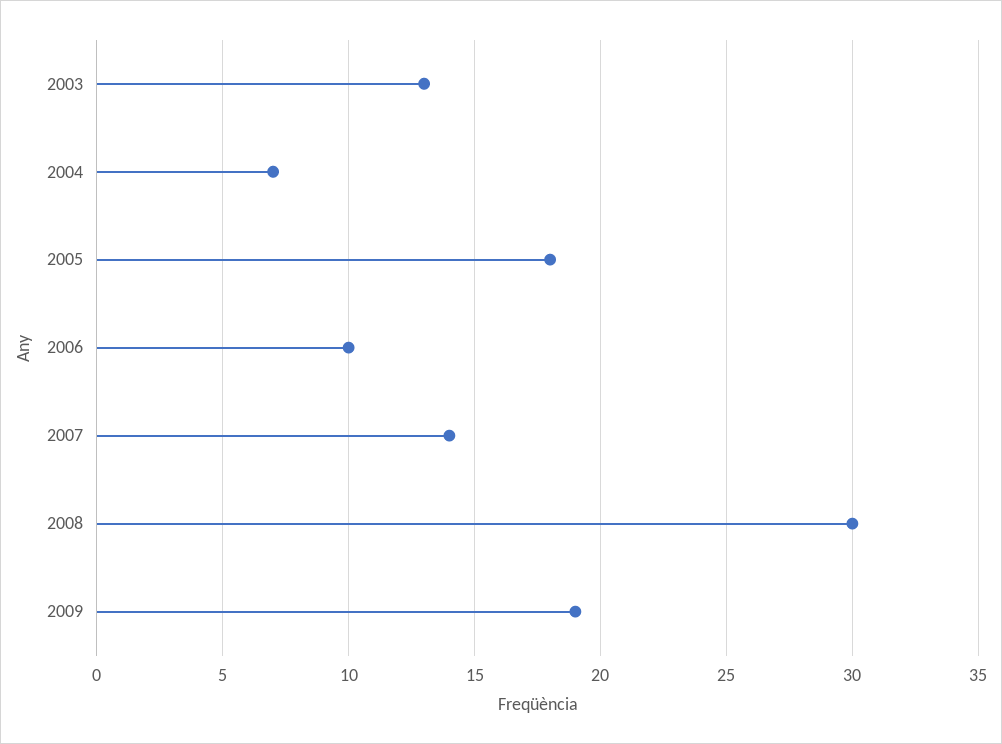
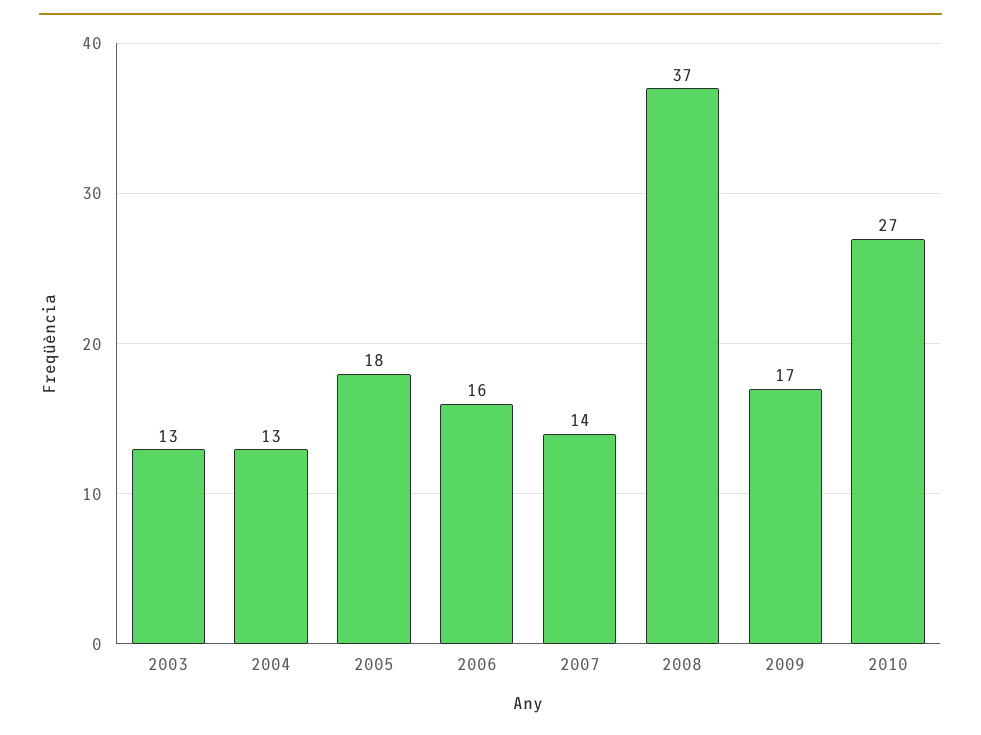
2004: 7 -> 13
2006: 10 -> 16
2008: 30 -> 37
2009: 19 -> 17
2010: none -> 27

